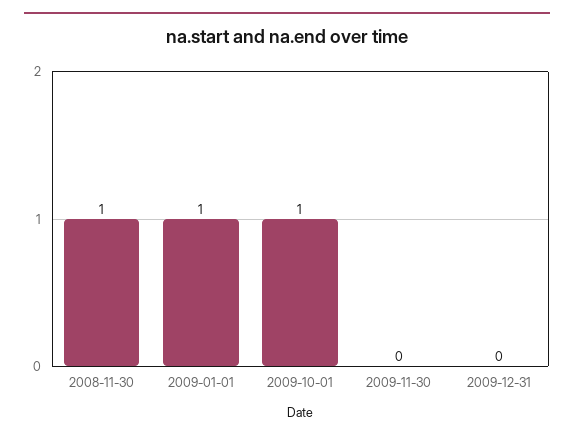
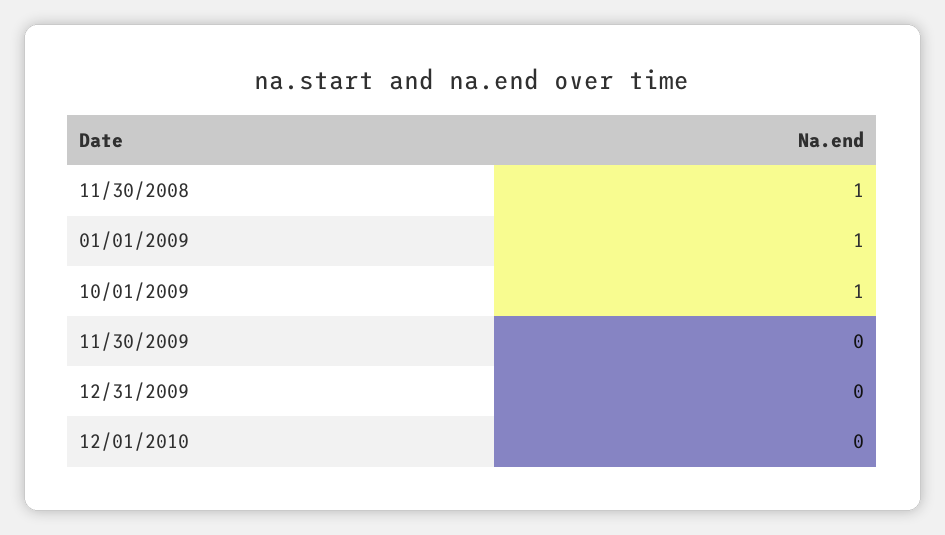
12/01/2010: none -> 0

